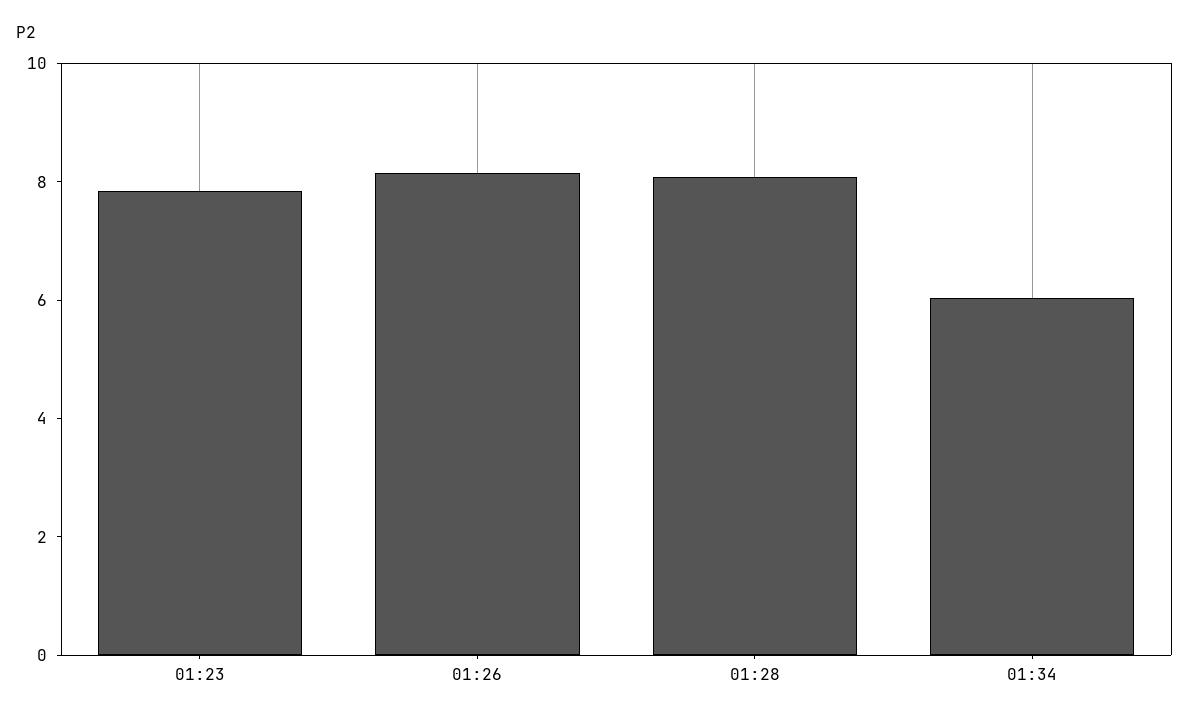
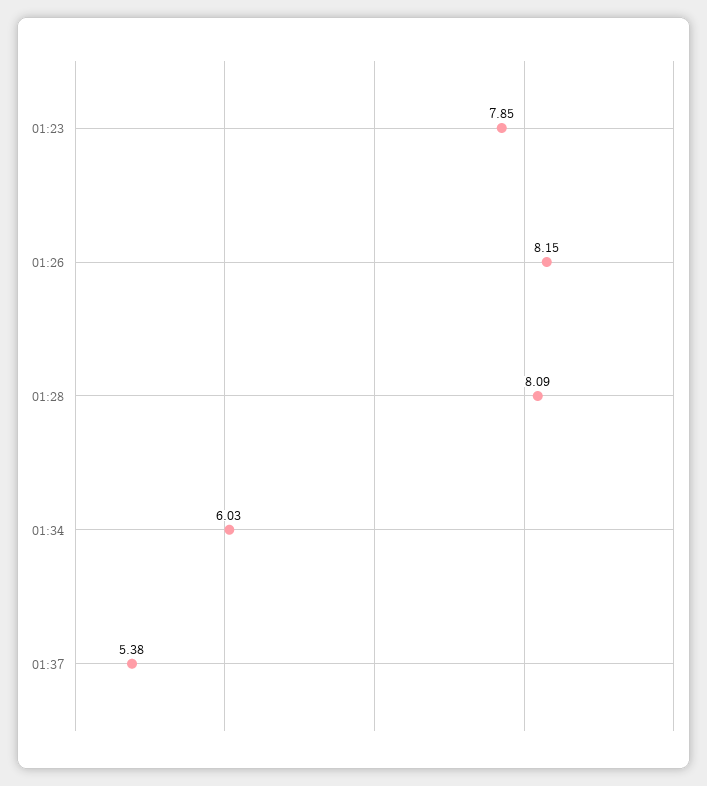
01:37: none -> 5.38

